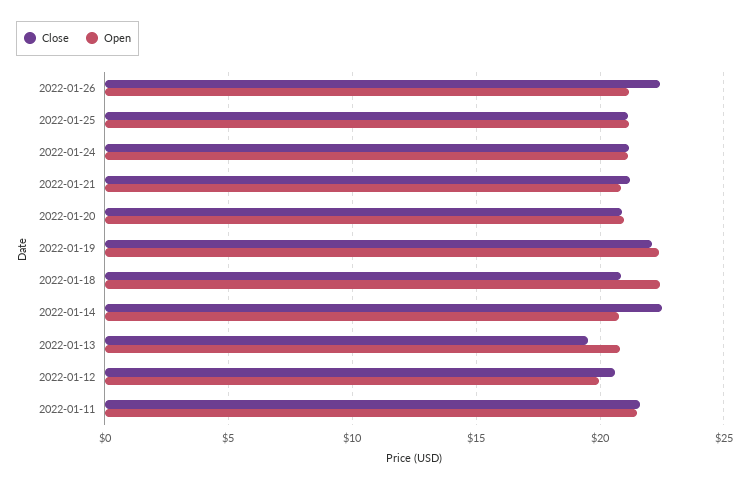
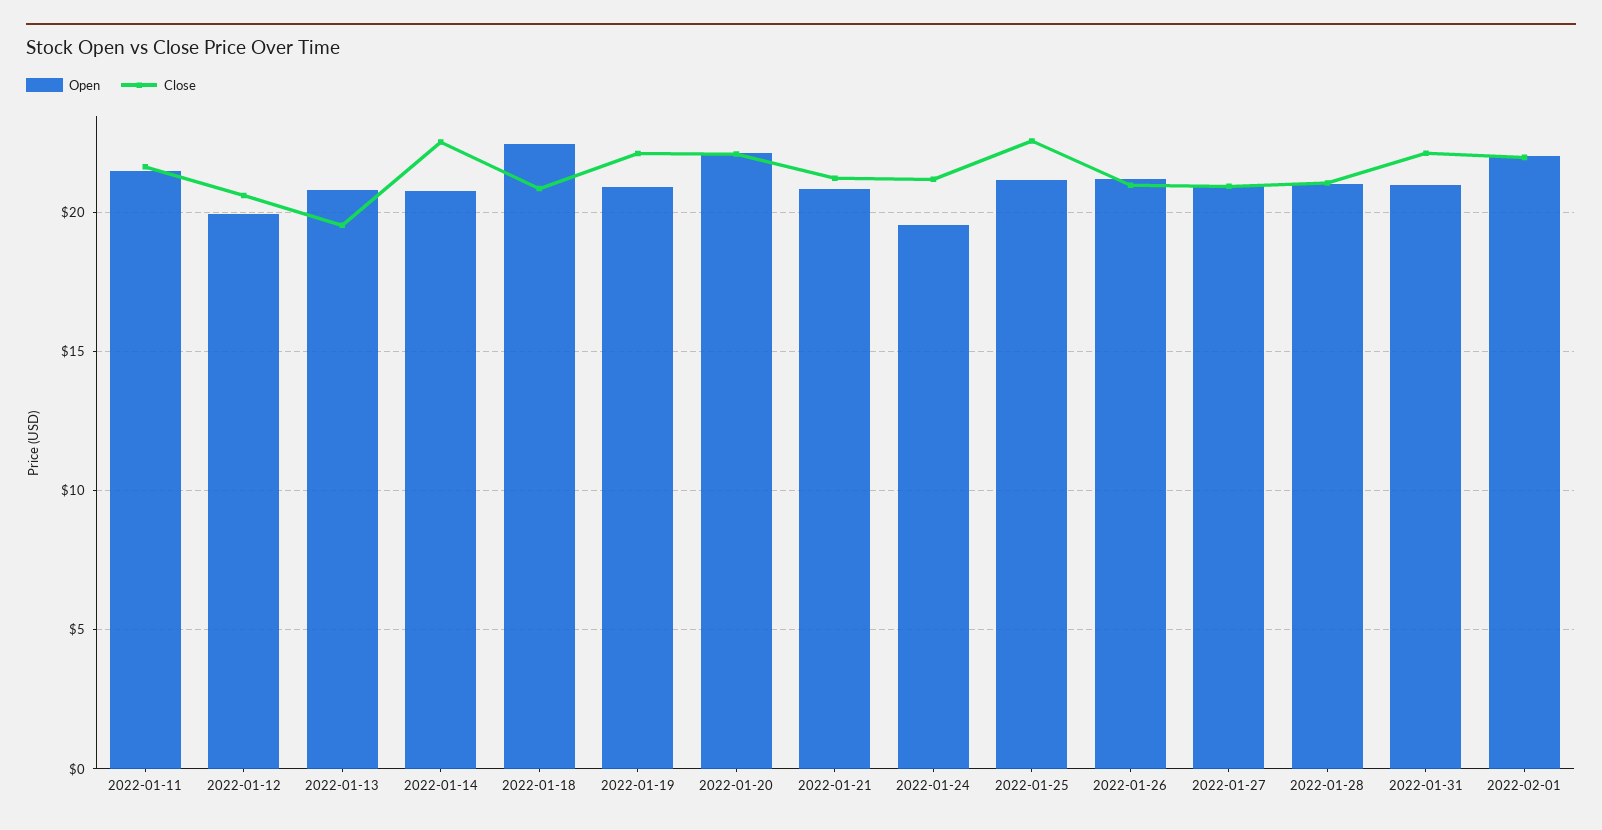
Close, 2022-01-26: 22.5 -> 21
Close, 2022-01-25: 21 -> 22.5
Open, 2022-01-24: 21 -> 19.5
Close, 2022-01-20: 21 -> 22
Open, 2022-01-20: 21 -> 22
Open, 2022-01-19: 22.5 -> 21
Open, 2022-01-27: none -> 21
Close, 2022-01-27: none -> 21
Open, 2022-01-28: none -> 21
Close, 2022-01-28: none -> 21
Open, 2022-01-31: none -> 21
Close, 2022-01-31: none -> 22
Open, 2022-02-01: none -> 22
Close, 2022-02-01: none -> 22

